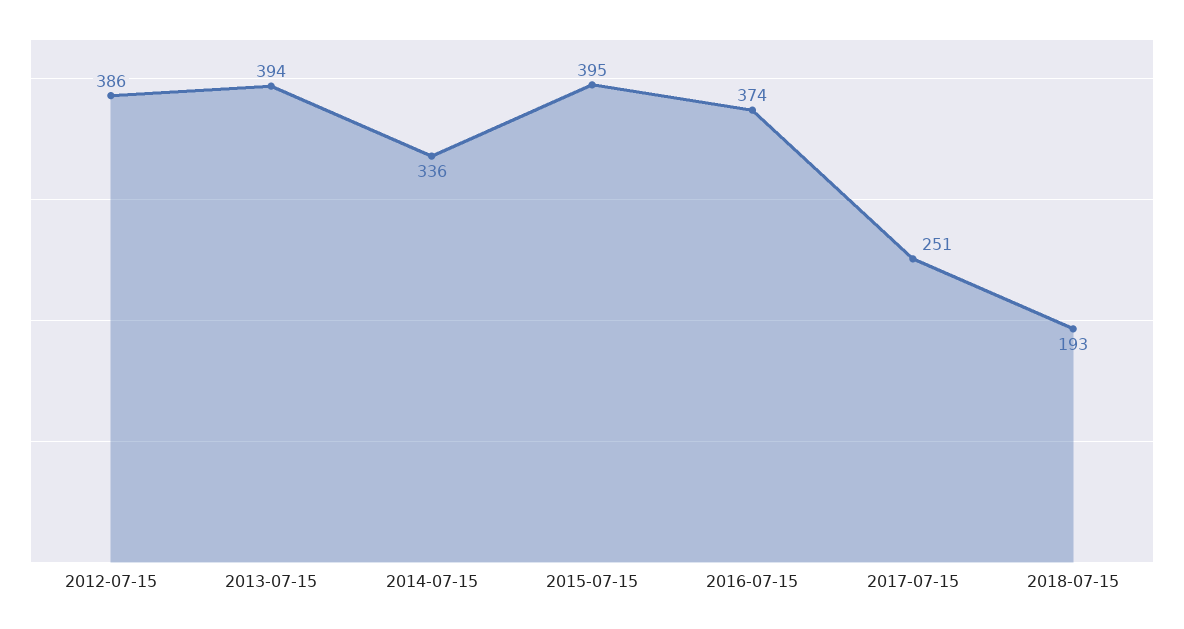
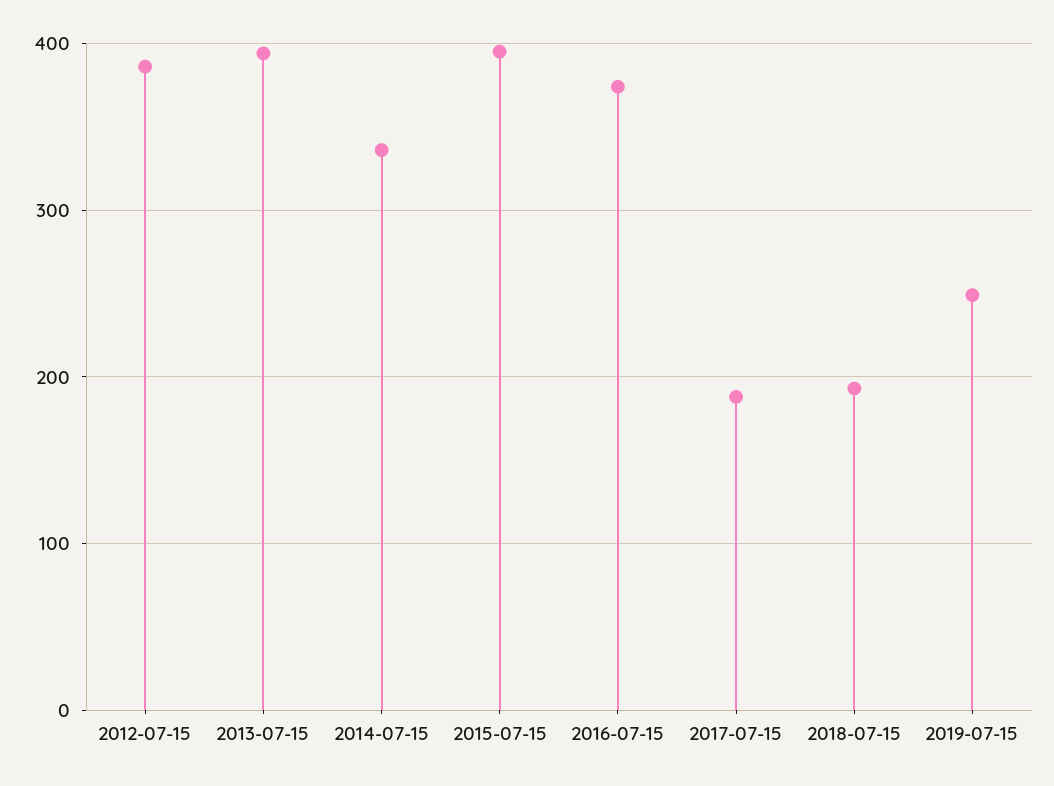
2017-07-15: 251 -> 190
2019-07-15: none -> 250

